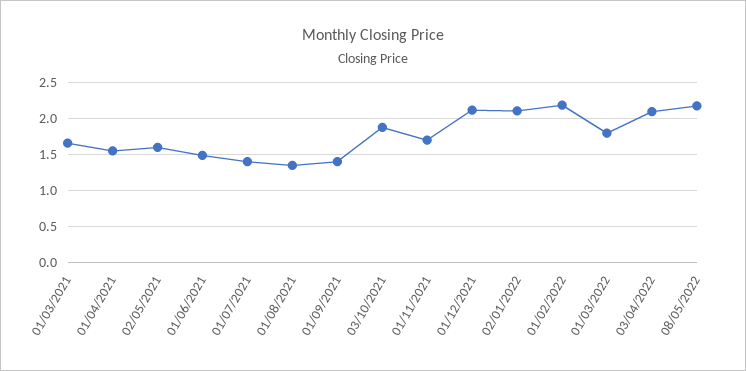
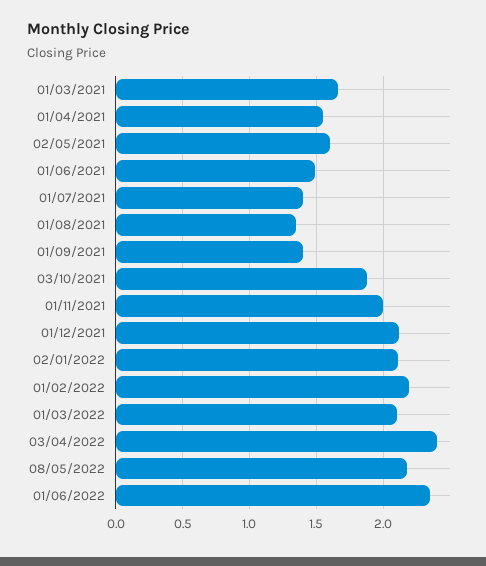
01/11/2021: 1.7 -> 2
01/03/2022: 1.8 -> 2.1
03/04/2022: 2.1 -> 2.4
01/06/2022: none -> 2.35

